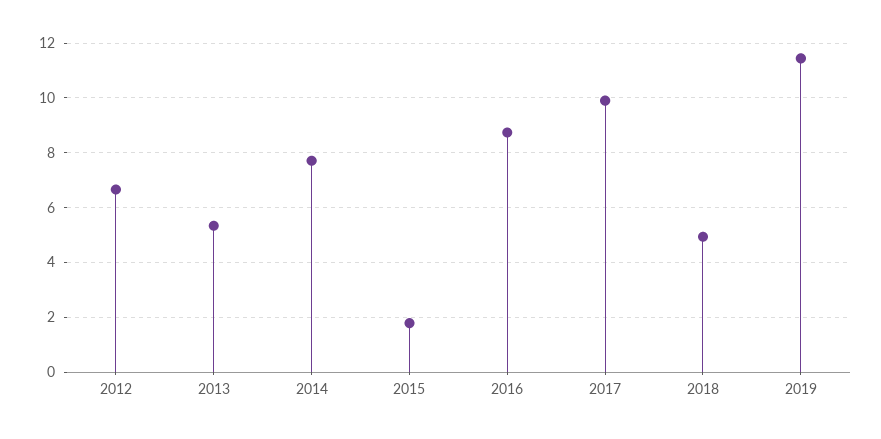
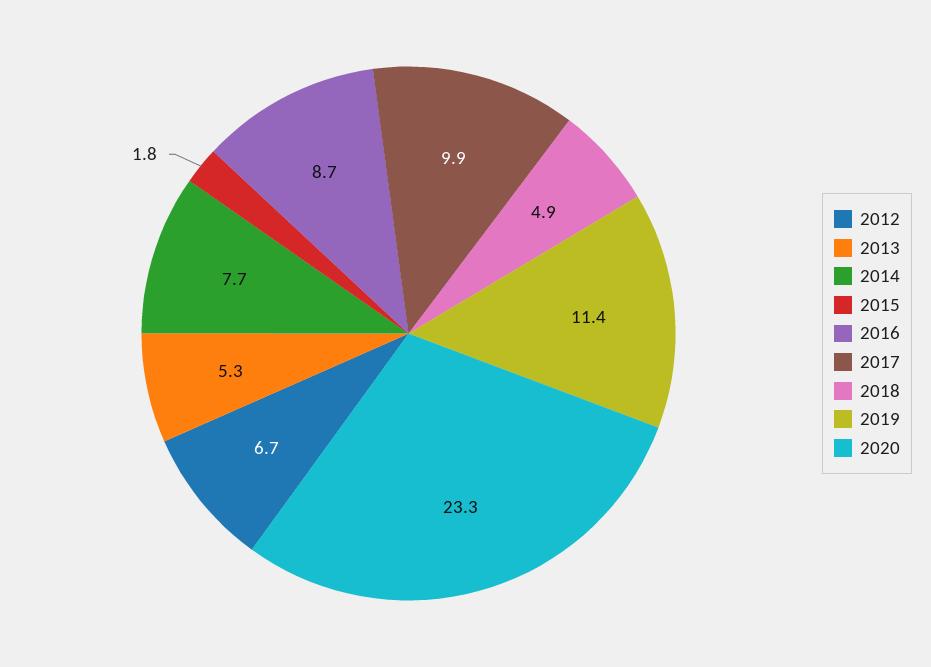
2020: none -> 23.3

